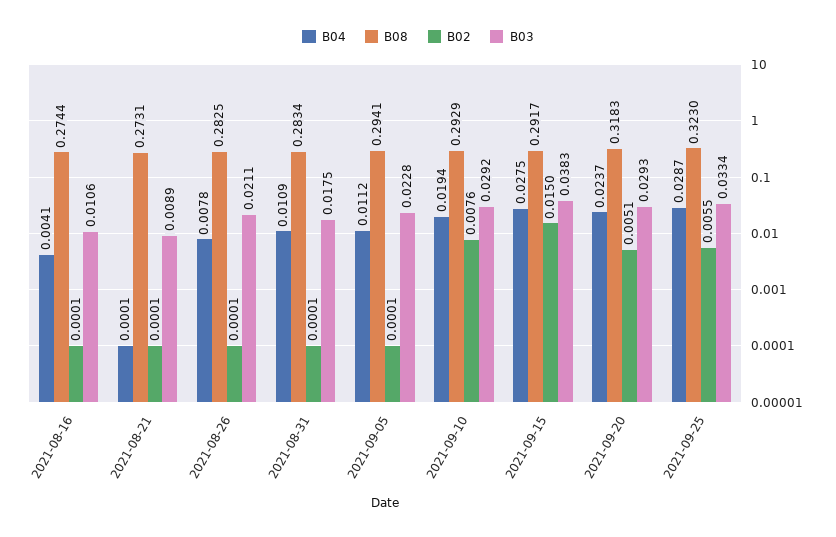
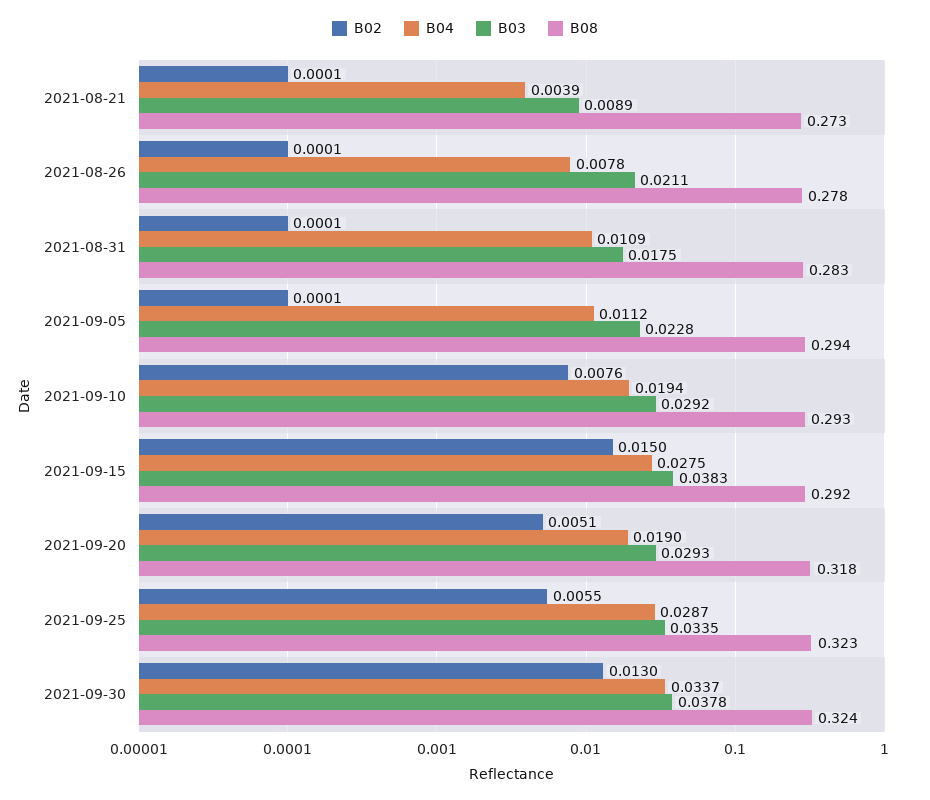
B04, 2021-08-16: 0.0041 -> none
B08, 2021-08-16: 0.2744 -> none
B02, 2021-08-16: 0.0001 -> none
B03, 2021-08-16: 0.0106 -> none
B04, 2021-08-21: 0.0001 -> 0.0039
B08, 2021-08-26: 0.2825 -> 0.278
B04, 2021-09-20: 0.0237 -> 0.019
B03, 2021-09-25: 0.0334 -> 0.0335
B02, 2021-09-30: none -> 0.013
B04, 2021-09-30: none -> 0.0337
B03, 2021-09-30: none -> 0.0378
B08, 2021-09-30: none -> 0.324

